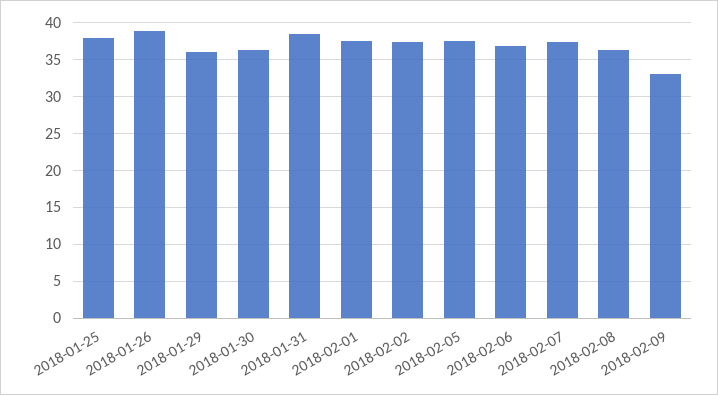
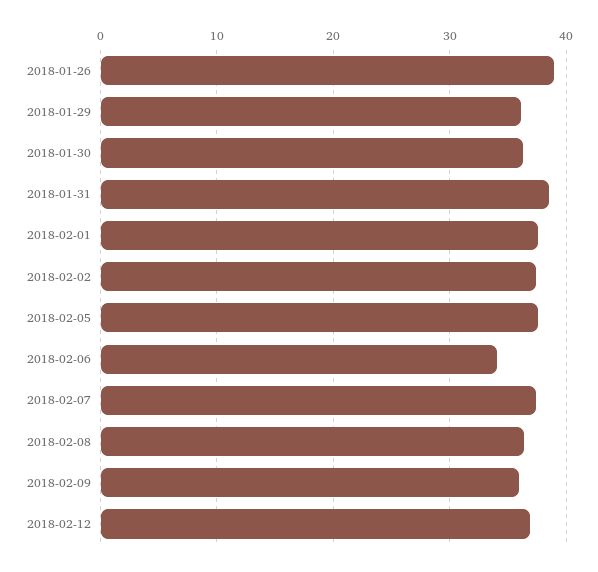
2018-01-25: 38 -> none
2018-02-06: 37 -> 34
2018-02-09: 33 -> 36
2018-02-12: none -> 37

